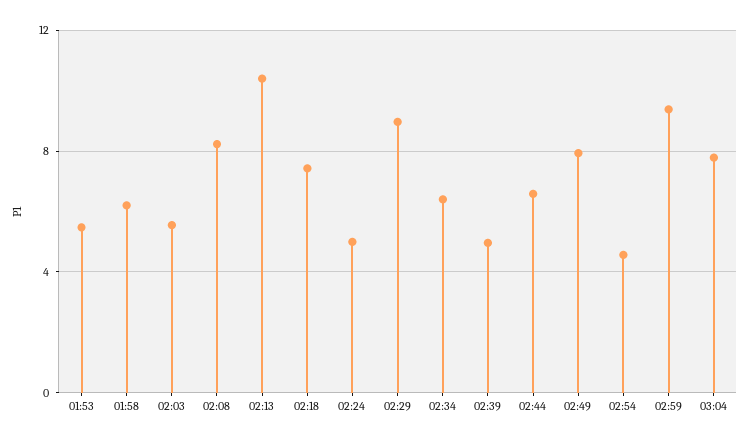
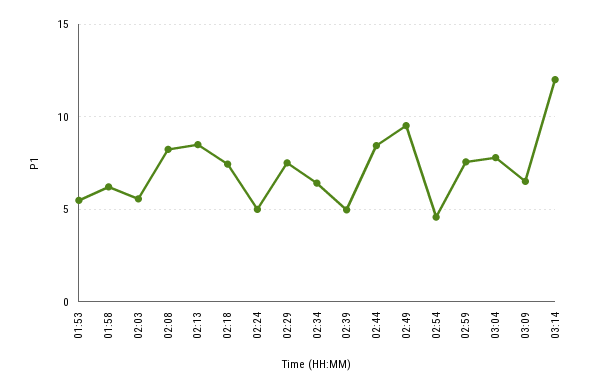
02:13: 10.5 -> 8.5
02:29: 9 -> 7.5
02:44: 6.5 -> 8.5
02:49: 8 -> 9.5
02:59: 9.5 -> 7.5
03:09: none -> 6.5
03:14: none -> 12

